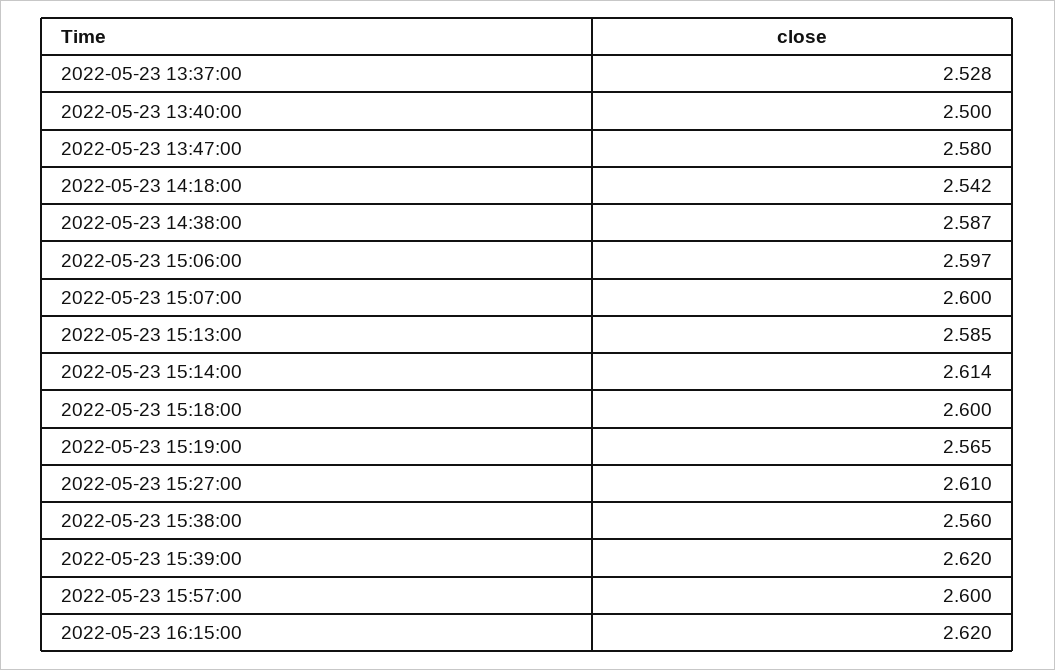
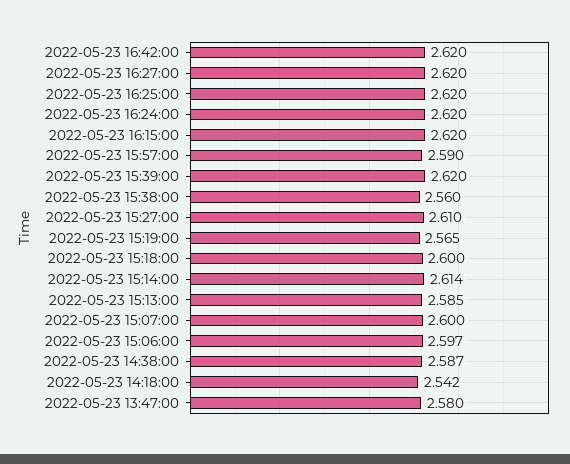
2022-05-23 13:37:00: 2.528 -> none
2022-05-23 13:40:00: 2.5 -> none
2022-05-23 15:57:00: 2.6 -> 2.59
2022-05-23 16:42:00: none -> 2.62
2022-05-23 16:27:00: none -> 2.62
2022-05-23 16:25:00: none -> 2.62
2022-05-23 16:24:00: none -> 2.62

